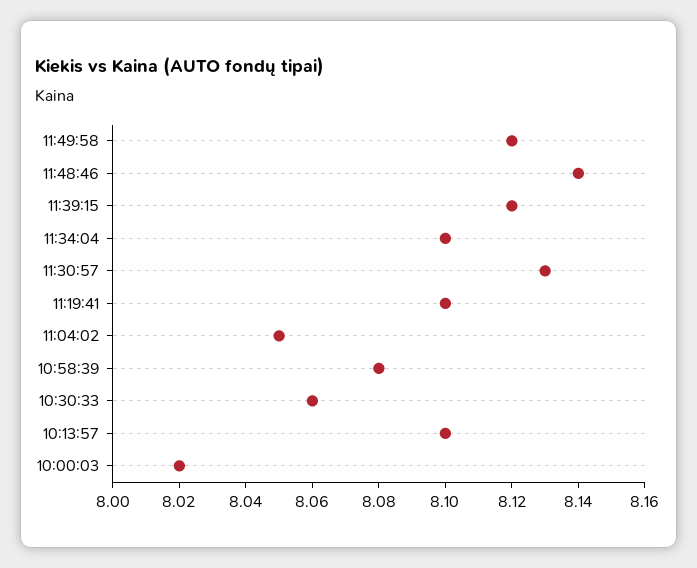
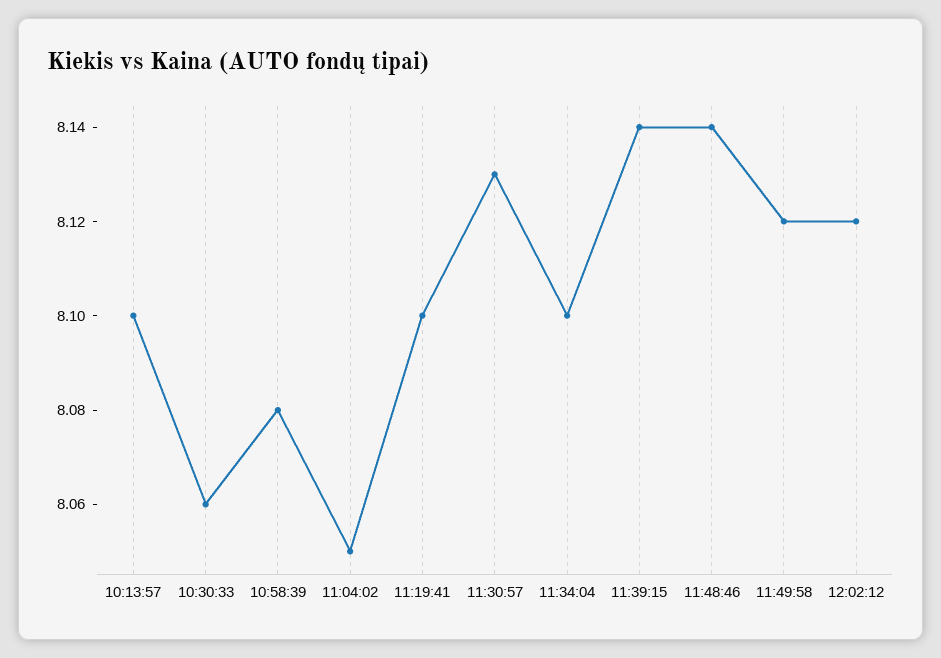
11:39:15: 8.12 -> 8.14
10:00:03: 8.02 -> none
12:02:12: none -> 8.12

